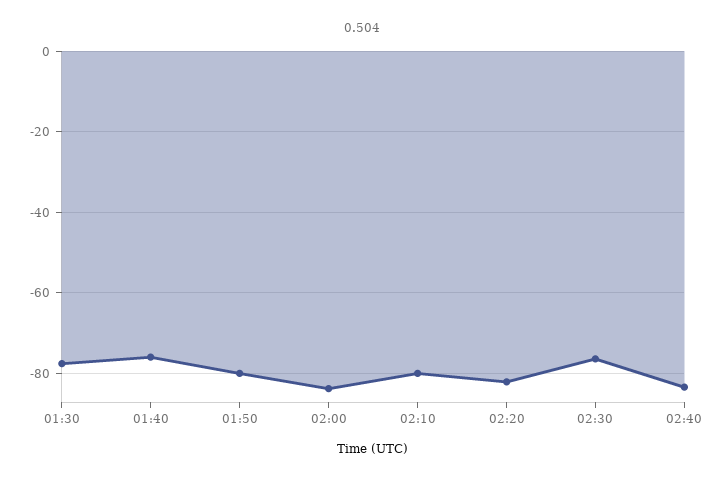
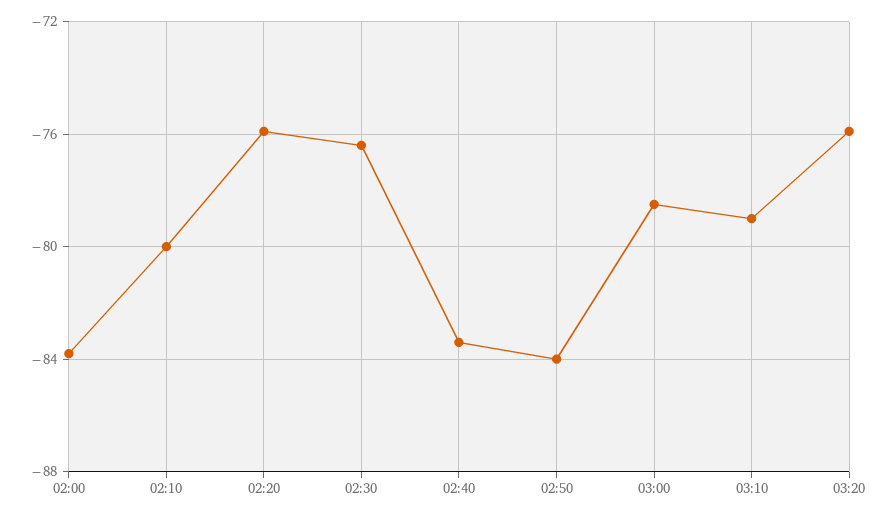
01:30: -78 -> none
01:40: -76 -> none
01:50: -80 -> none
02:20: -82 -> -76
02:50: none -> -84
03:00: none -> -78.5
03:10: none -> -79
03:20: none -> -76

